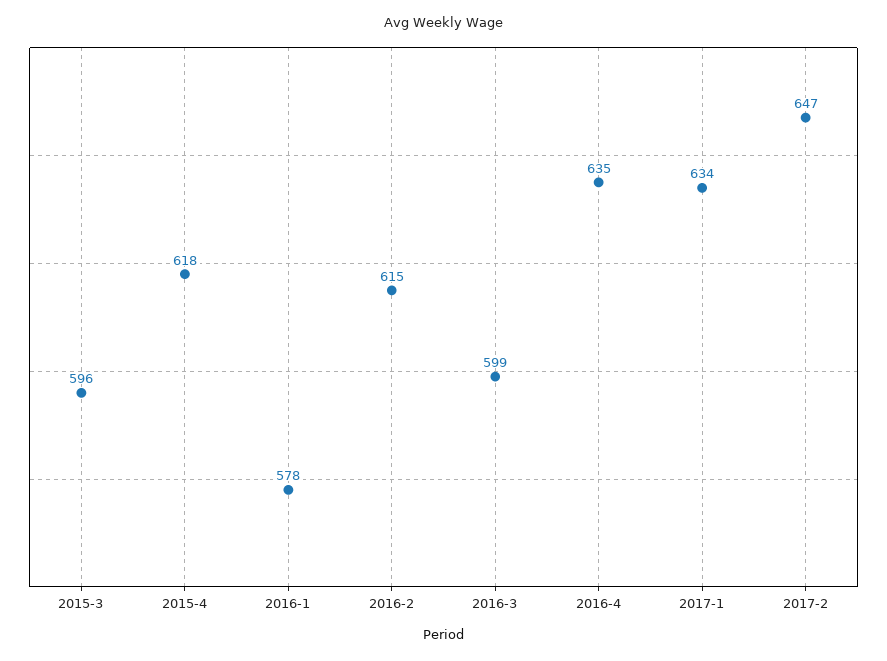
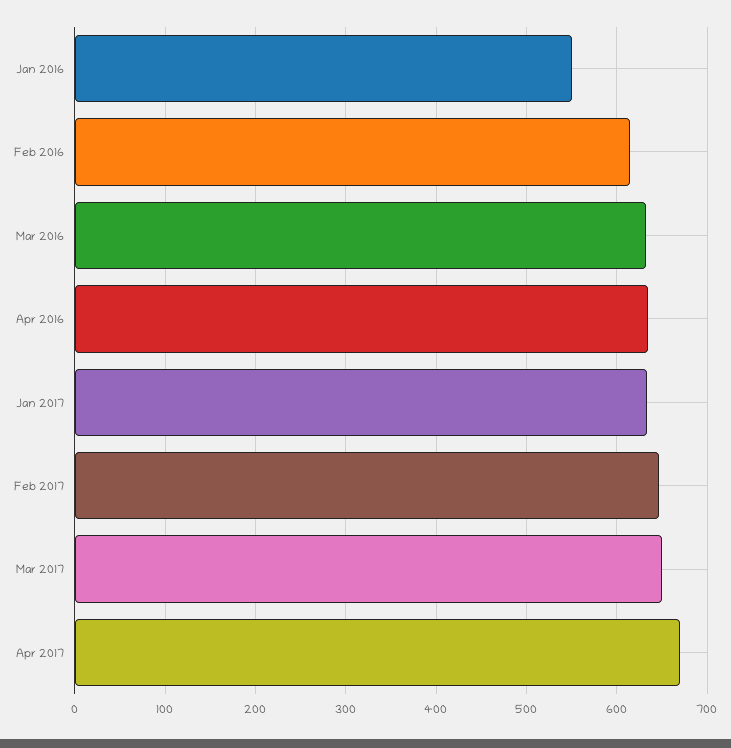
2015-3: 596 -> none
2015-4: 618 -> none
2016-1: 578 -> 550
2016-3: 599 -> 630
Mar 2017: none -> 650
Apr 2017: none -> 670

